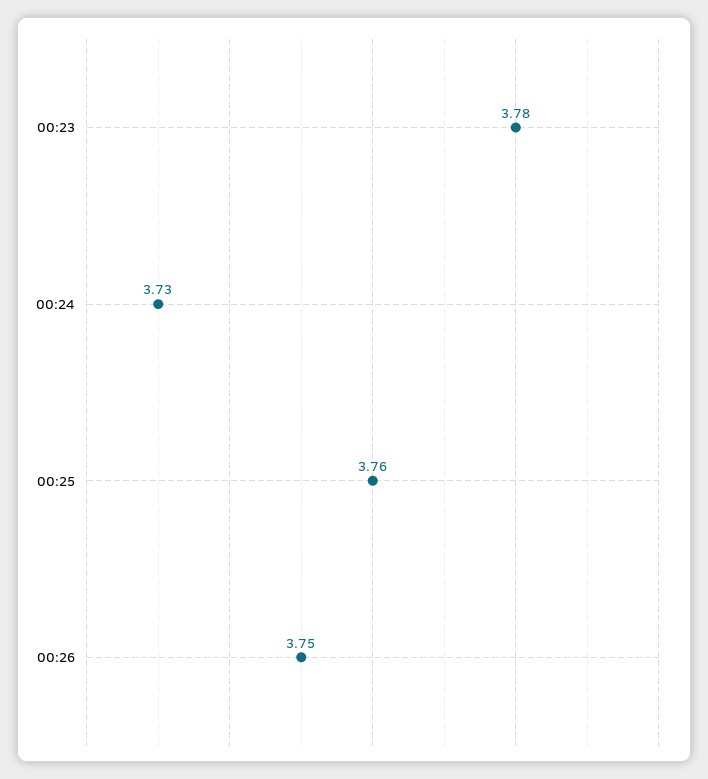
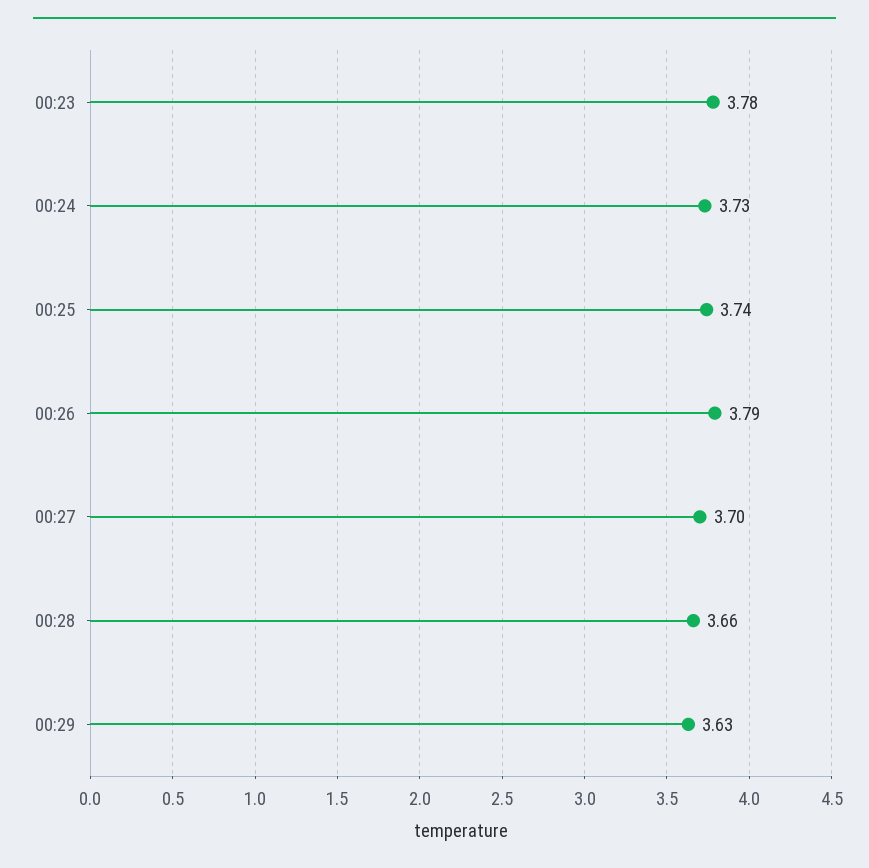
00:25: 3.76 -> 3.74
00:26: 3.75 -> 3.79
00:27: none -> 3.7
00:28: none -> 3.66
00:29: none -> 3.63

